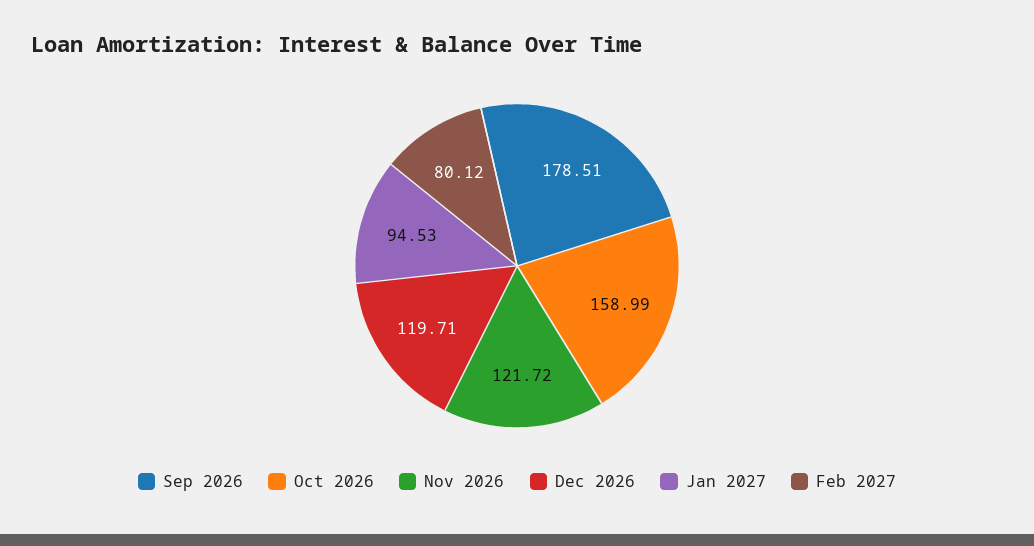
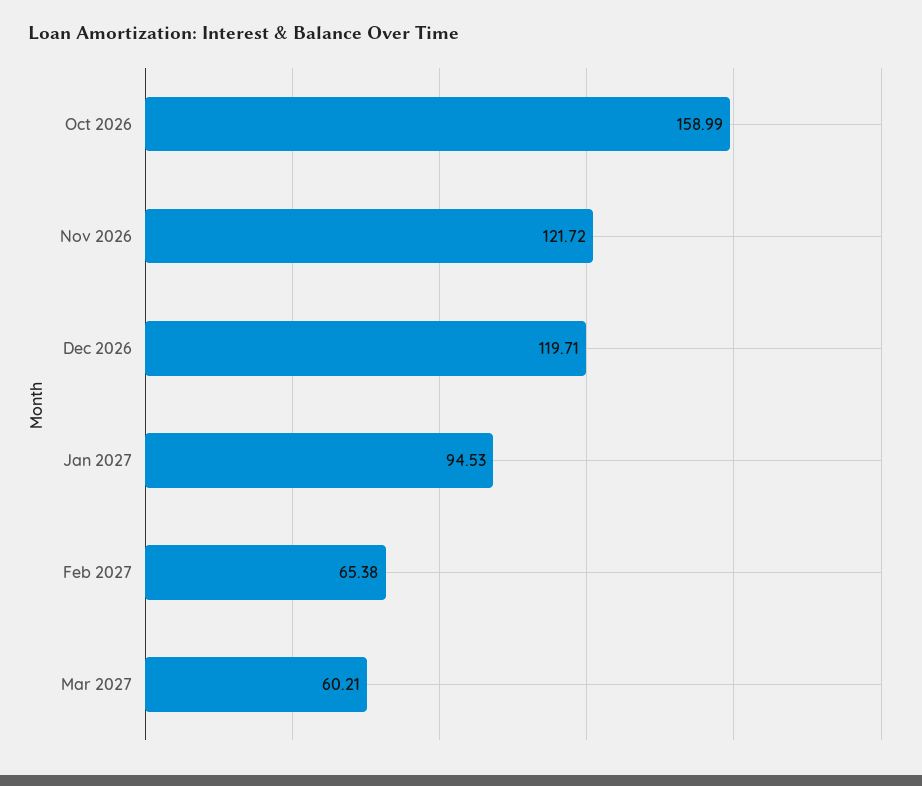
Sep 2026: 178.51 -> none
Feb 2027: 80.12 -> 65.38
Mar 2027: none -> 60.21

